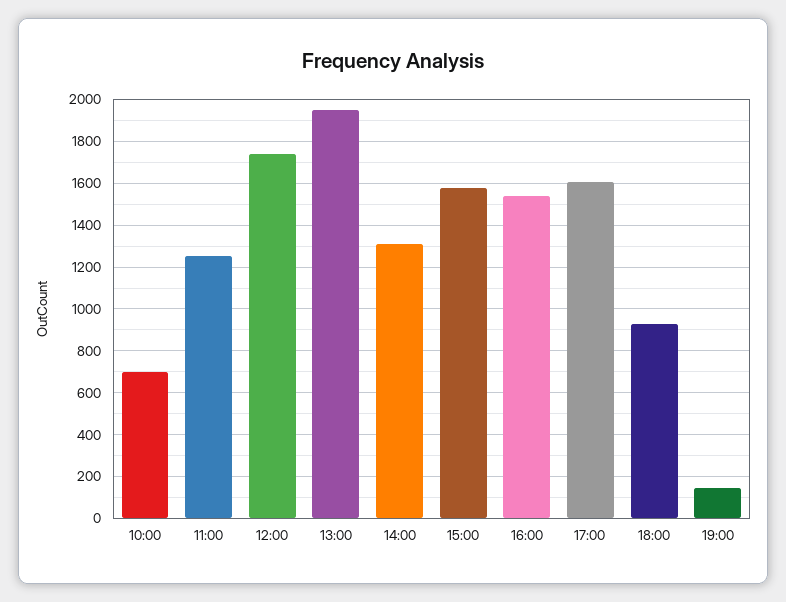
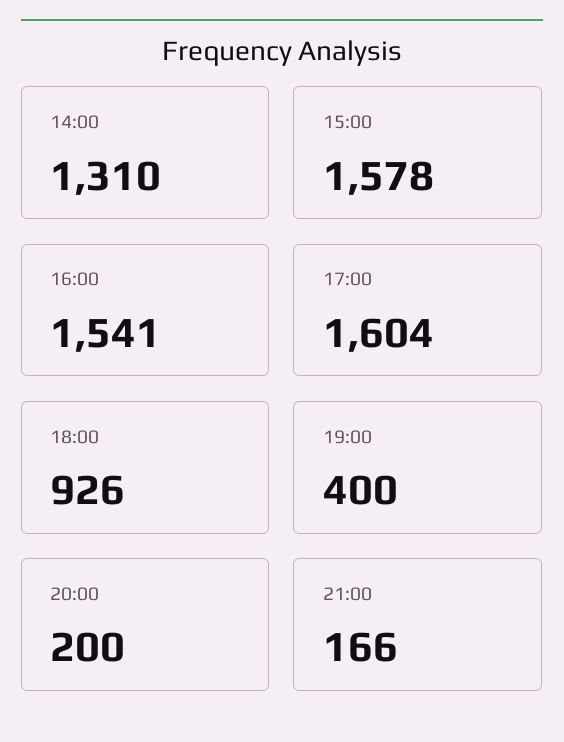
10:00: 700 -> none
11:00: 1250 -> none
12:00: 1750 -> none
13:00: 1950 -> none
19:00: 150 -> 400
20:00: none -> 200
21:00: none -> 166

